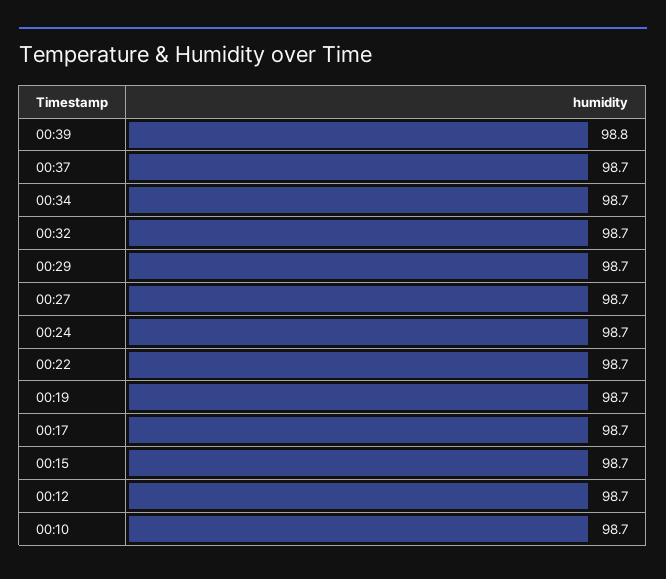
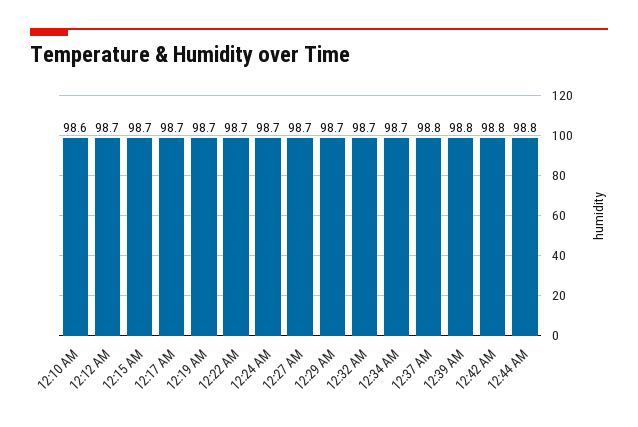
00:37: 98.7 -> 98.8
00:10: 98.7 -> 98.6
12:42 AM: none -> 98.8
12:44 AM: none -> 98.8

